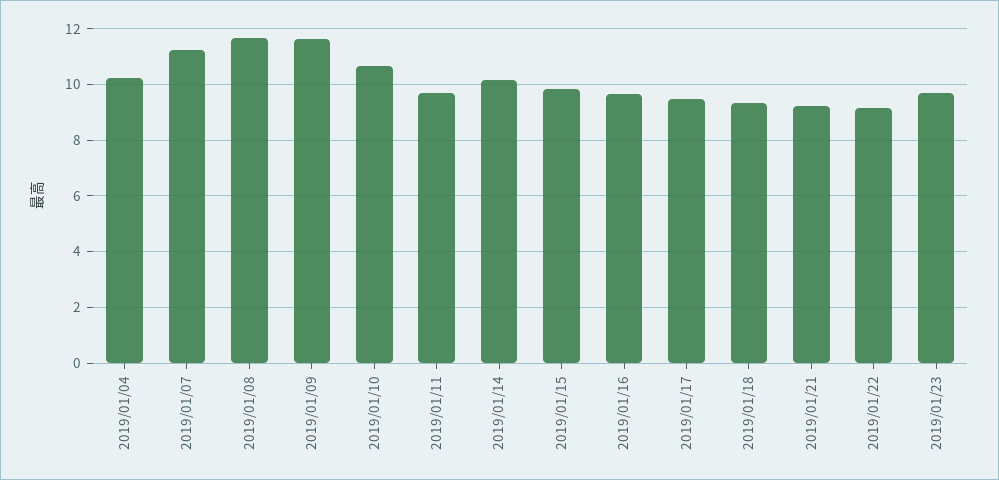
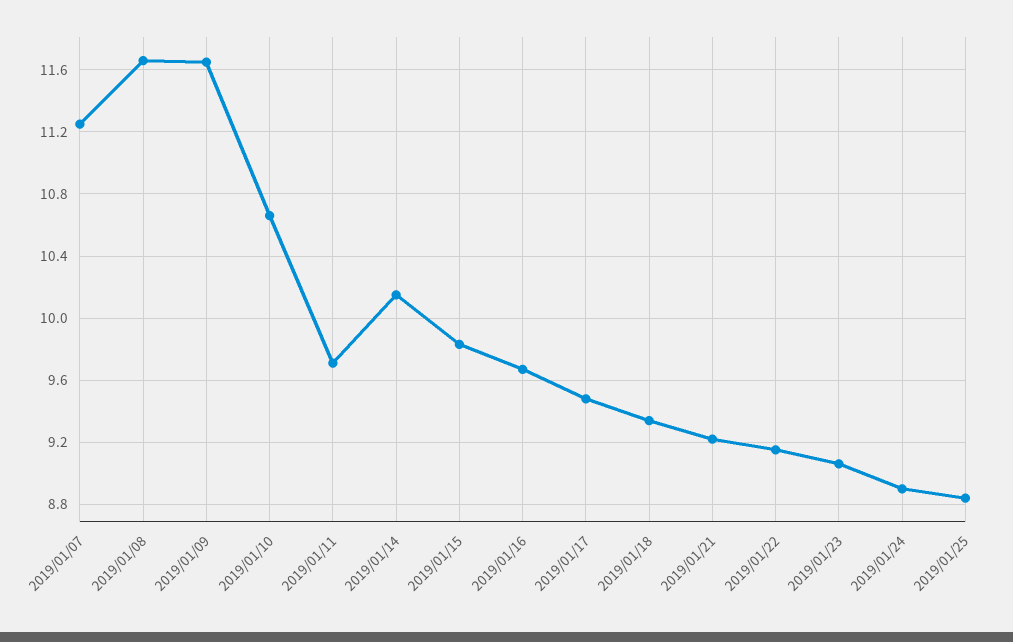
2019/01/04: 10.25 -> none
2019/01/23: 9.75 -> 9.05
2019/01/24: none -> 8.9
2019/01/25: none -> 8.85

